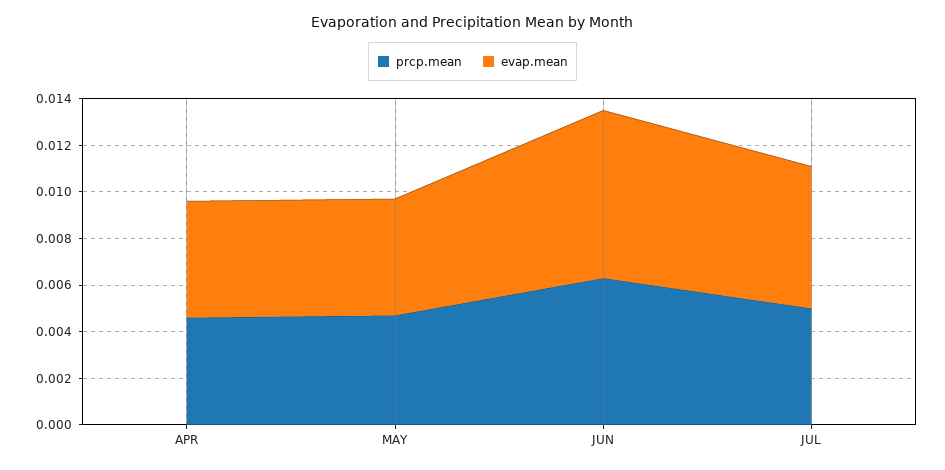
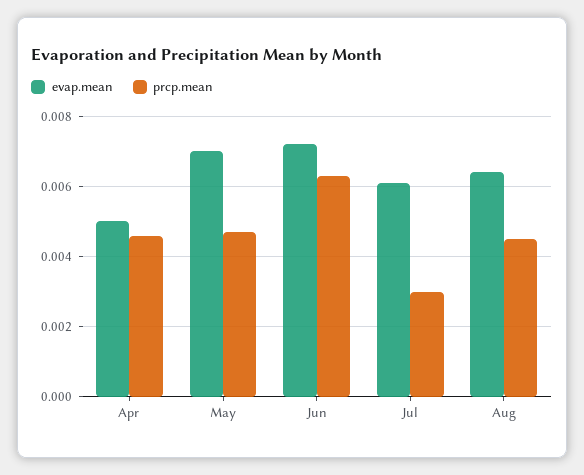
evap.mean, MAY: 0.005 -> 0.007
prcp.mean, JUL: 0.005 -> 0.003
evap.mean, Aug: none -> 0.0065
prcp.mean, Aug: none -> 0.0045

